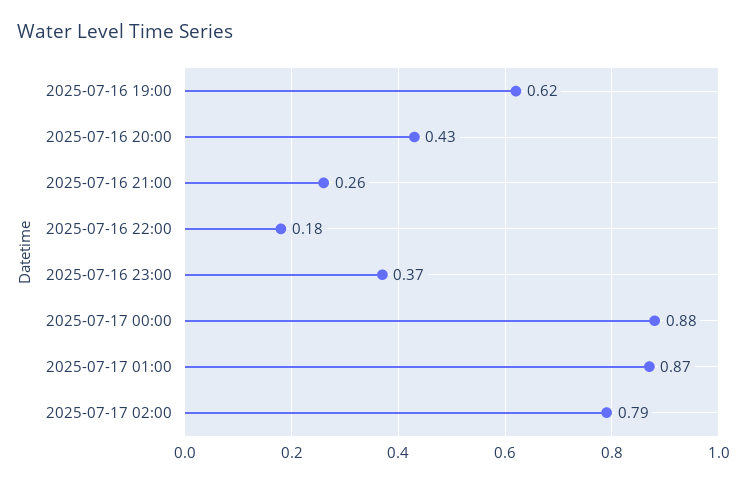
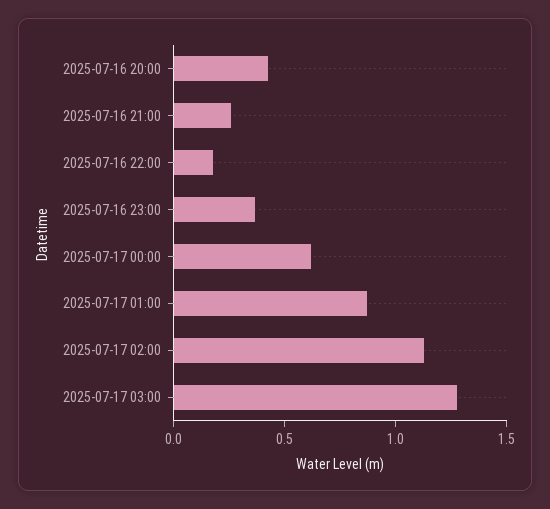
2025-07-16 19:00: 0.62 -> none
2025-07-17 00:00: 0.88 -> 0.6
2025-07-17 02:00: 0.79 -> 1.1
2025-07-17 03:00: none -> 1.3

